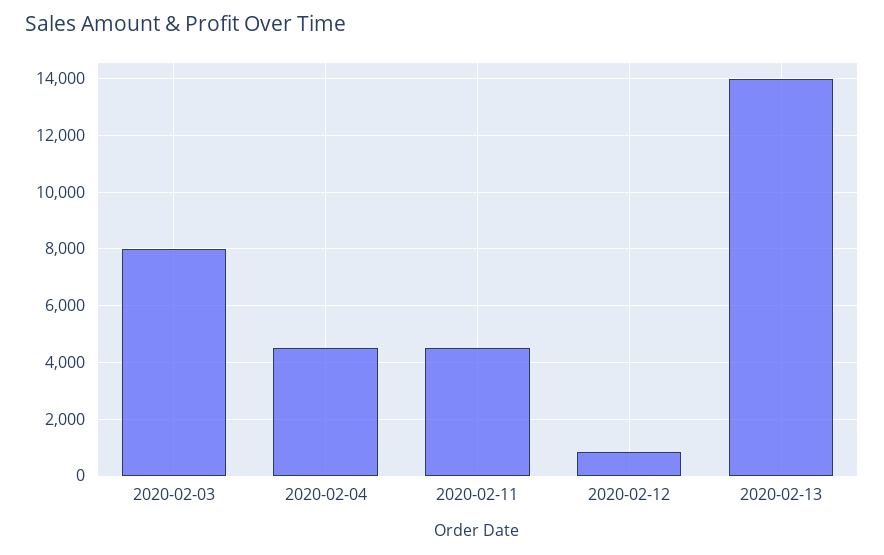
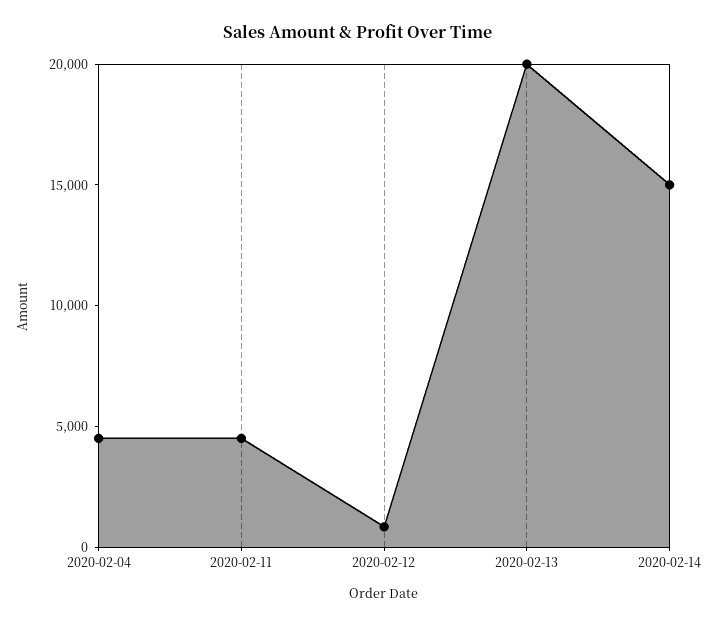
2020-02-03: 8000 -> none
2020-02-13: 14000 -> 20000
2020-02-14: none -> 15000

